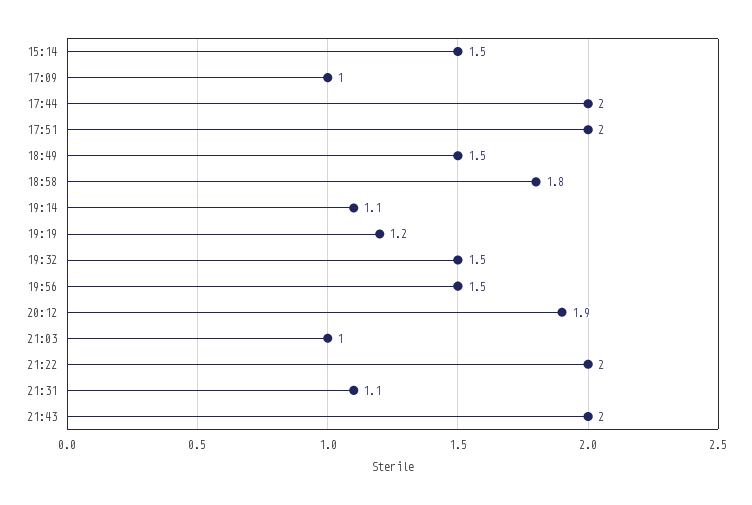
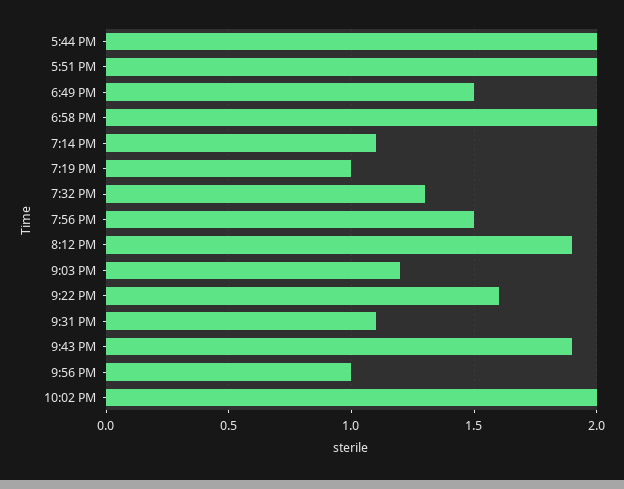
15:14: 1.5 -> none
17:09: 1 -> none
18:58: 1.8 -> 2
19:19: 1.2 -> 1
19:32: 1.5 -> 1.3
21:03: 1 -> 1.2
21:22: 2 -> 1.6
21:43: 2 -> 1.9
9:56 PM: none -> 1
10:02 PM: none -> 2

